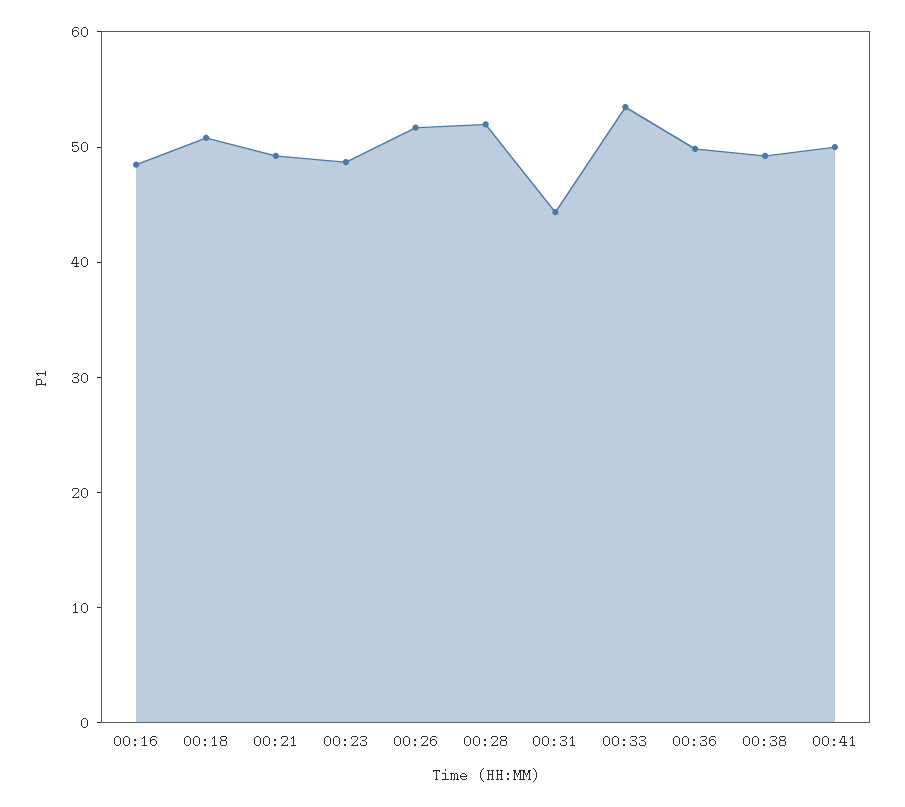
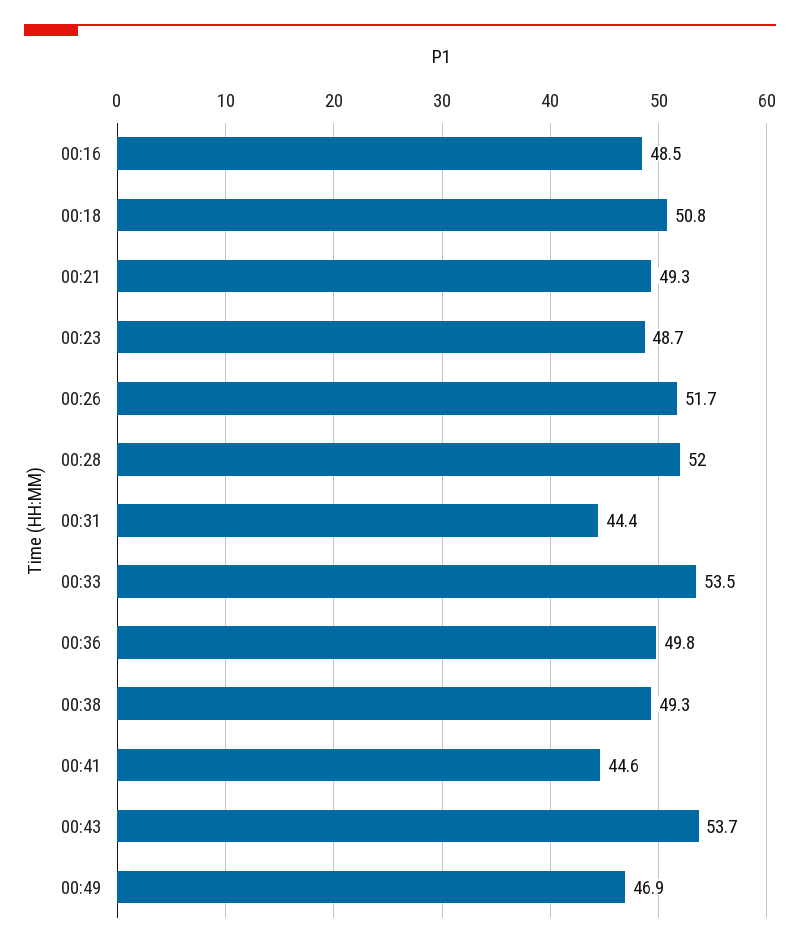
00:41: 50 -> 44.6
00:43: none -> 53.7
00:49: none -> 46.9

